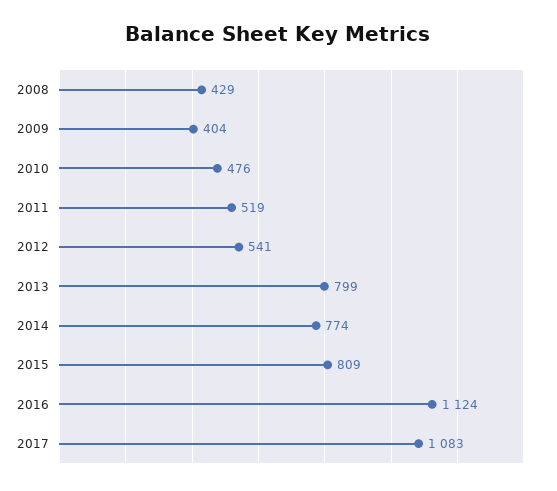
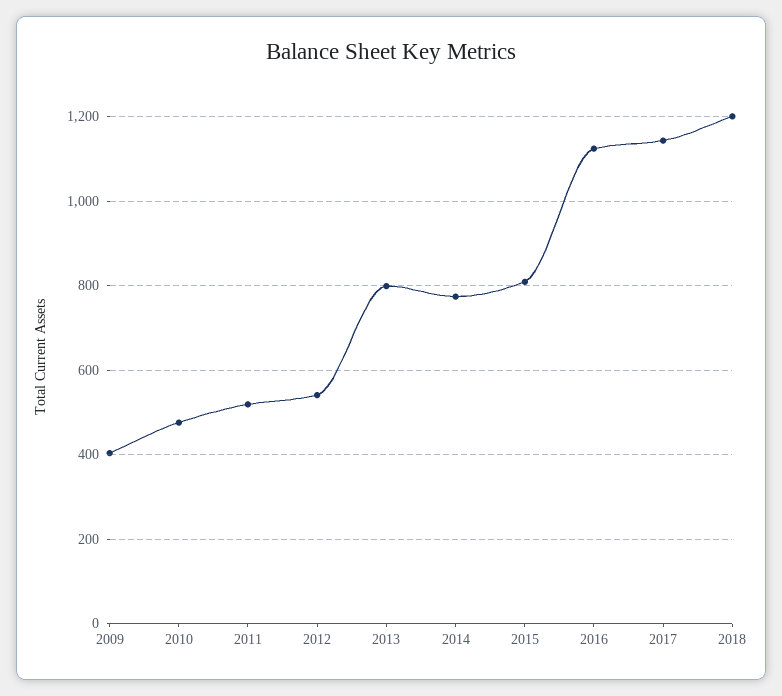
2008: 429 -> none
2017: 1083 -> 1140
2018: none -> 1200

